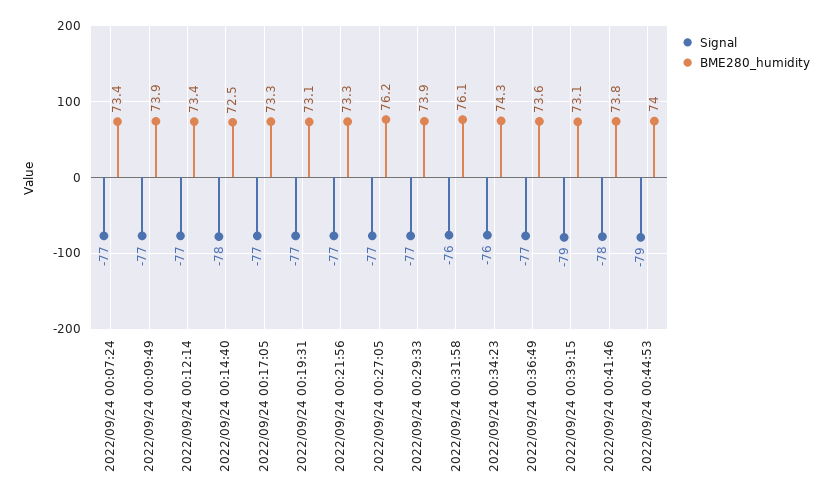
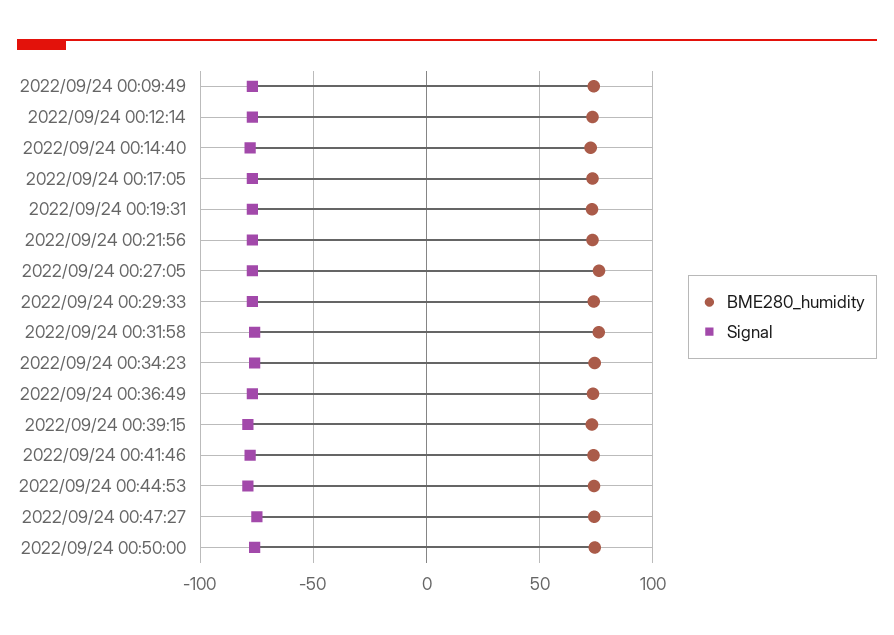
Signal, 2022/09/24 00:07:24: -77 -> none
BME280_humidity, 2022/09/24 00:07:24: 73.4 -> none
BME280_humidity, 2022/09/24 00:47:27: none -> 75
Signal, 2022/09/24 00:47:27: none -> -75
BME280_humidity, 2022/09/24 00:50:00: none -> 75
Signal, 2022/09/24 00:50:00: none -> -75

